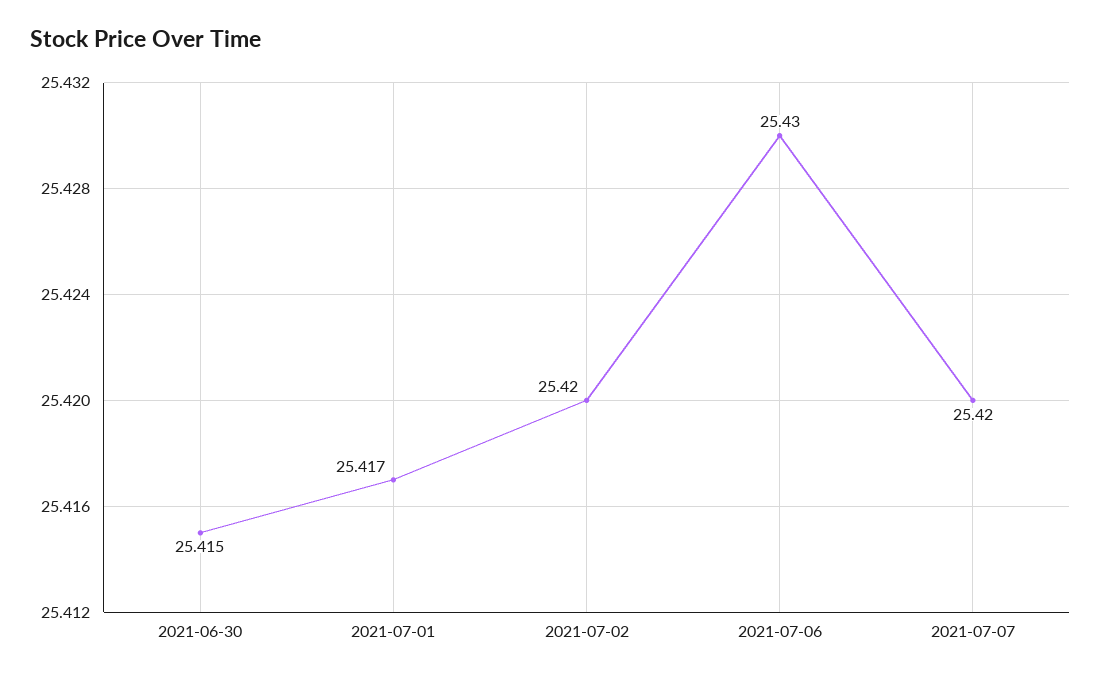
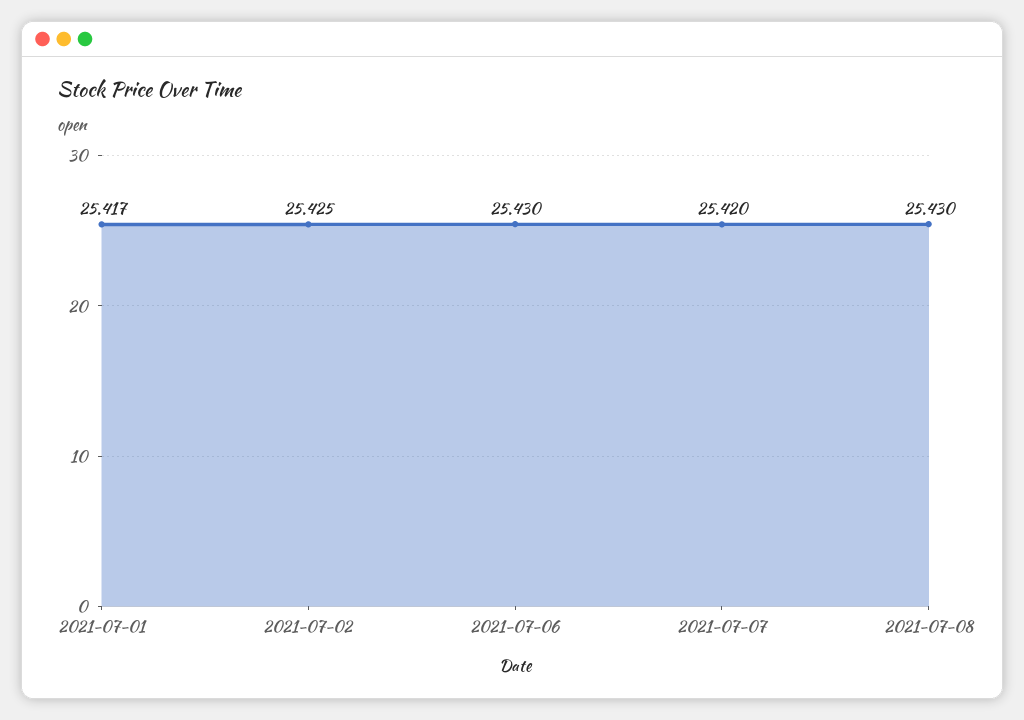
2021-06-30: 25.415 -> none
2021-07-02: 25.42 -> 25.425
2021-07-08: none -> 25.43

